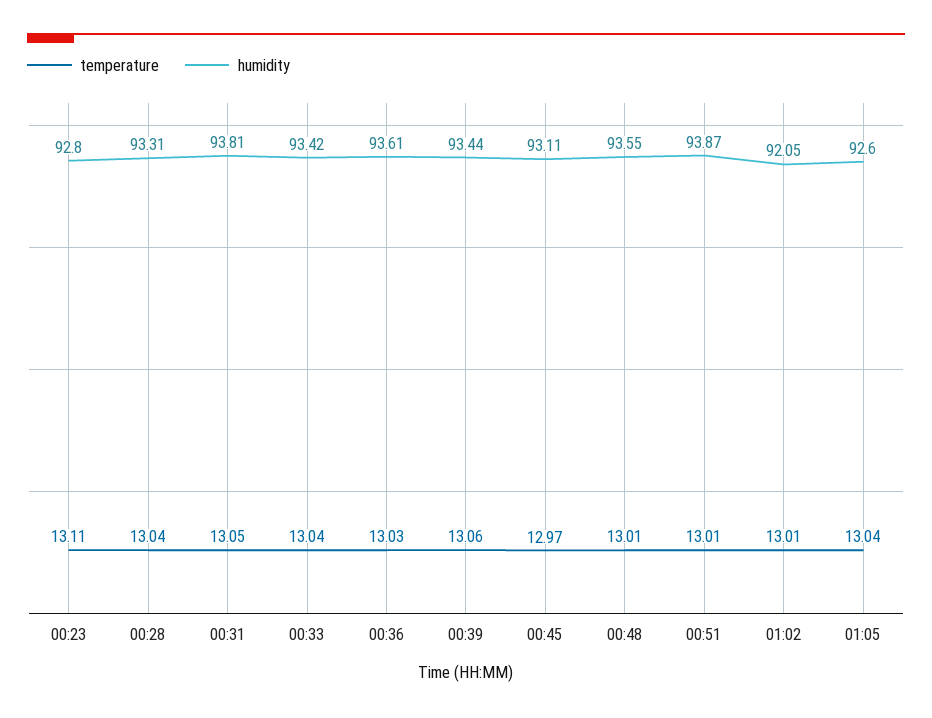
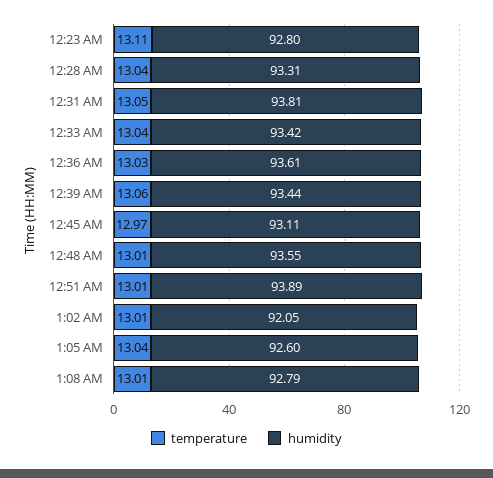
humidity, 00:51: 93.87 -> 93.89
temperature, 1:08 AM: none -> 13.01
humidity, 1:08 AM: none -> 92.79

